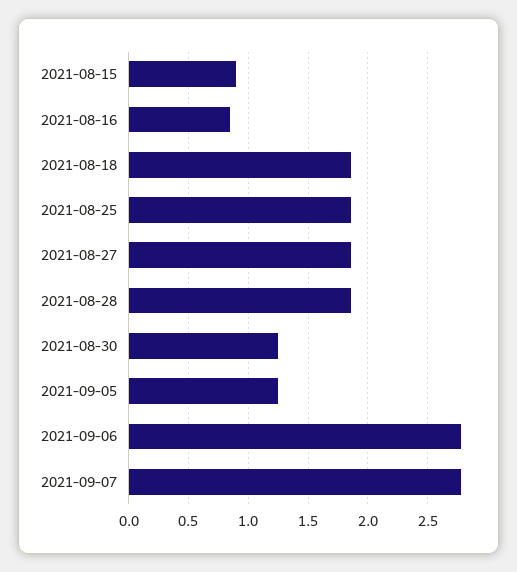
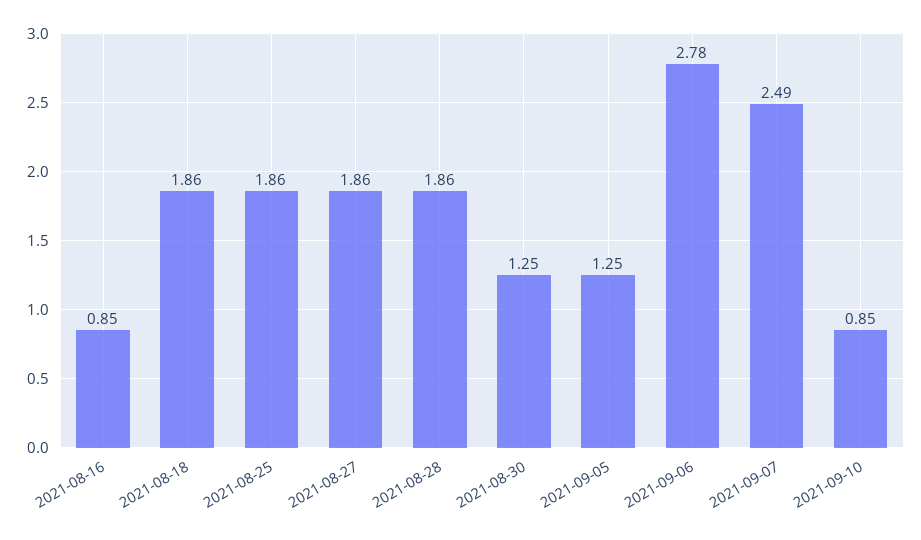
2021-08-15: 0.9 -> none
2021-09-07: 2.8 -> 2.49
2021-09-10: none -> 0.85

